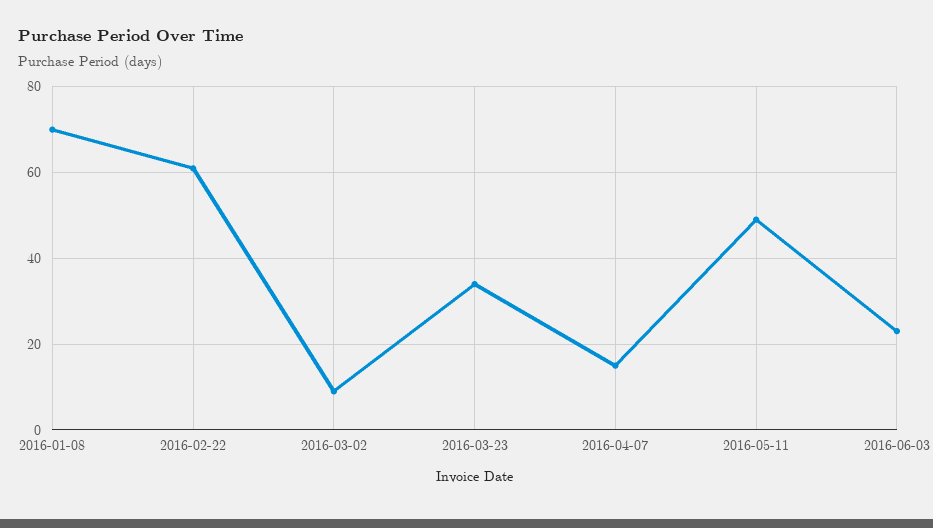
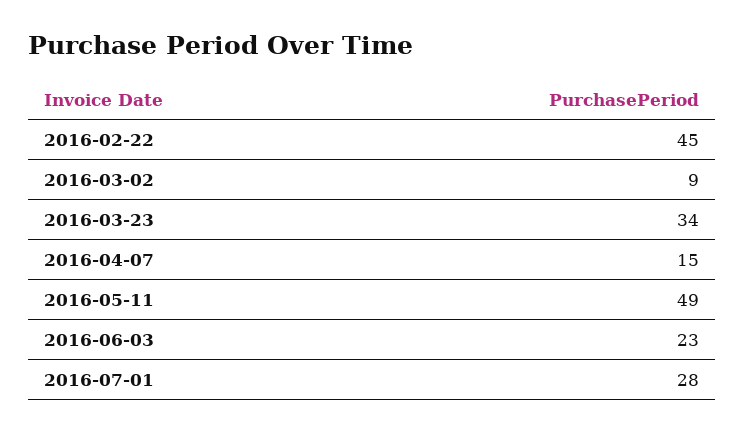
2016-01-08: 70 -> none
2016-02-22: 60 -> 45
2016-07-01: none -> 28

